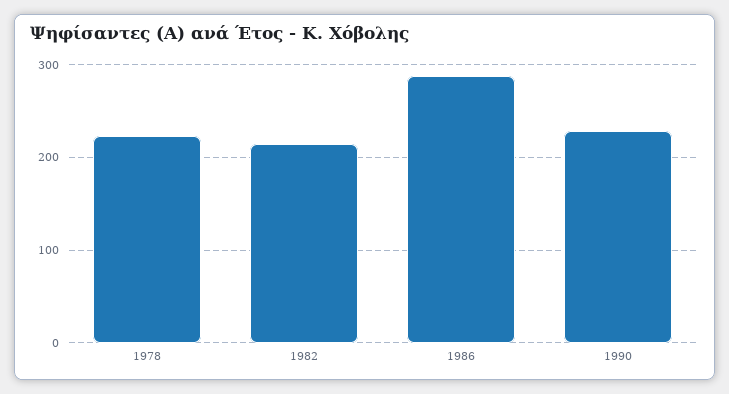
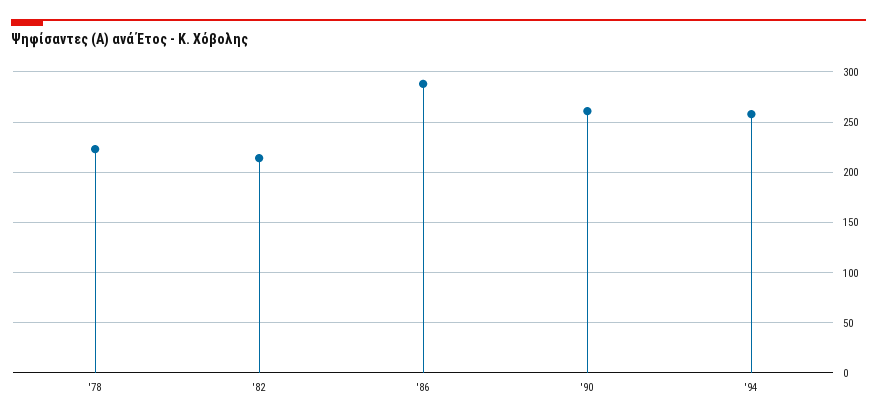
1990: 230 -> 260
'94: none -> 260

